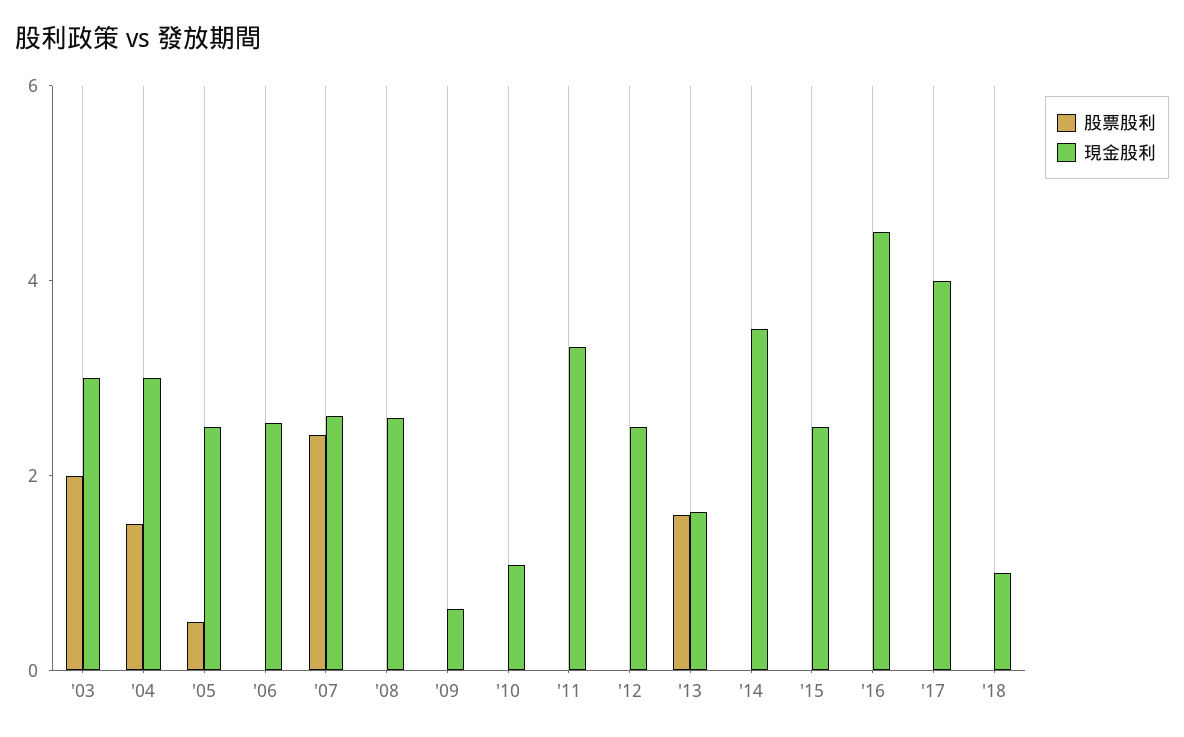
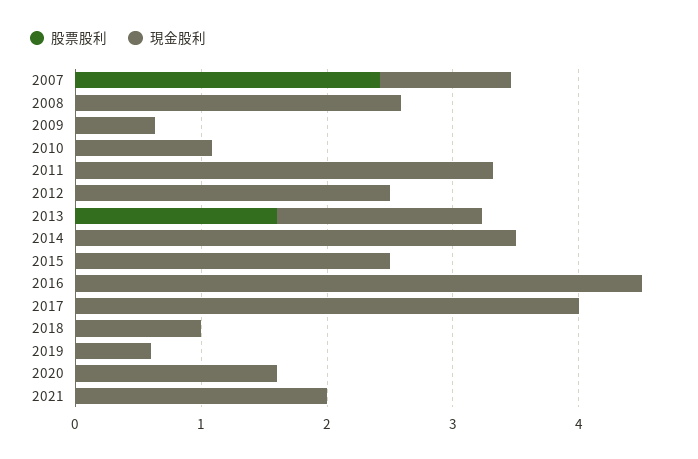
股票股利, '03: 2 -> none
現金股利, '03: 3 -> none
股票股利, '04: 1.5 -> none
現金股利, '04: 3 -> none
股票股利, '05: 0.5 -> none
現金股利, '05: 2.5 -> none
股票股利, '06: 0 -> none
現金股利, '06: 2.5 -> none
現金股利, '07: 2.5 -> 1
股票股利, 2019: none -> 0
現金股利, 2019: none -> 0.6
股票股利, 2020: none -> 0
現金股利, 2020: none -> 1.6
股票股利, 2021: none -> 0
現金股利, 2021: none -> 2

